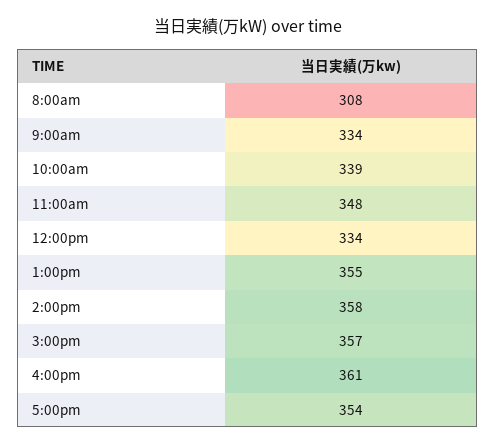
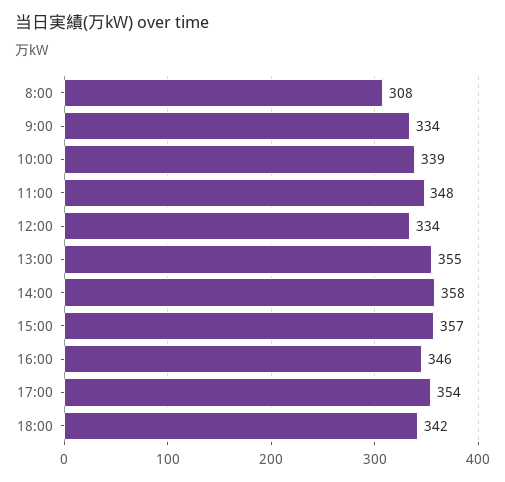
4:00pm: 361 -> 346
18:00: none -> 342

